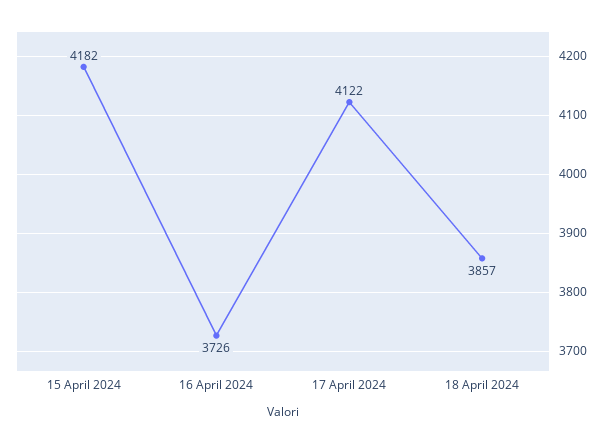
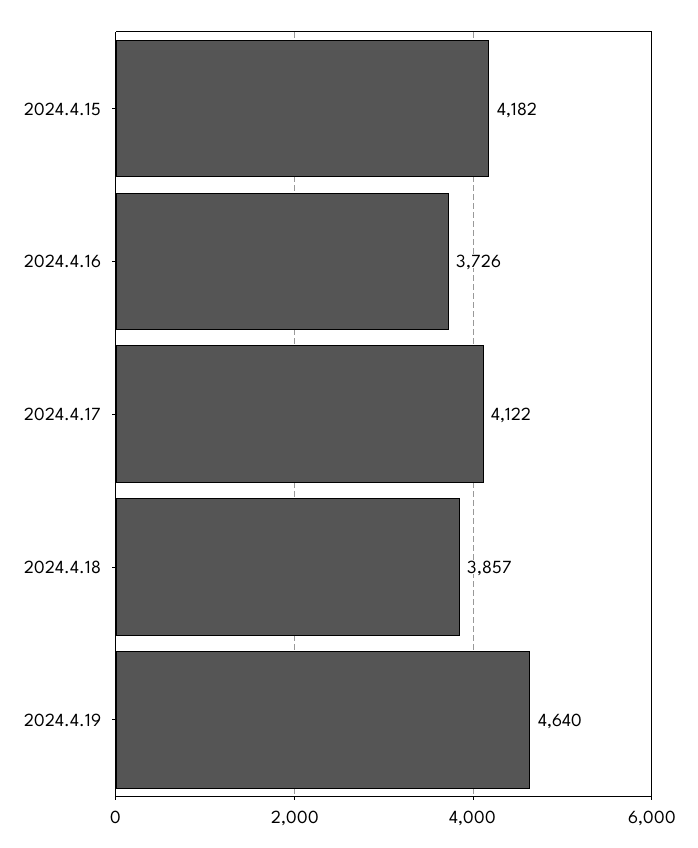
2024.4.19: none -> 4640

